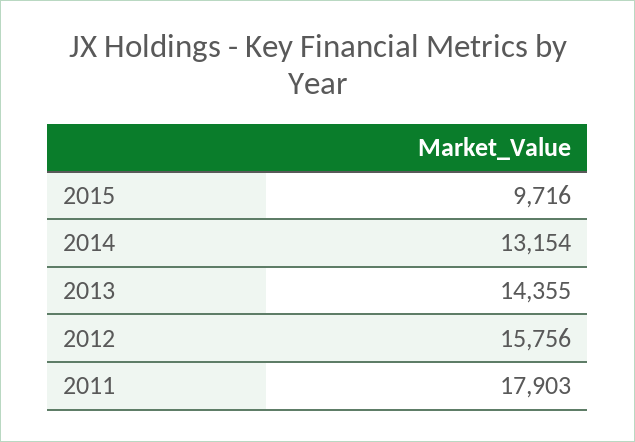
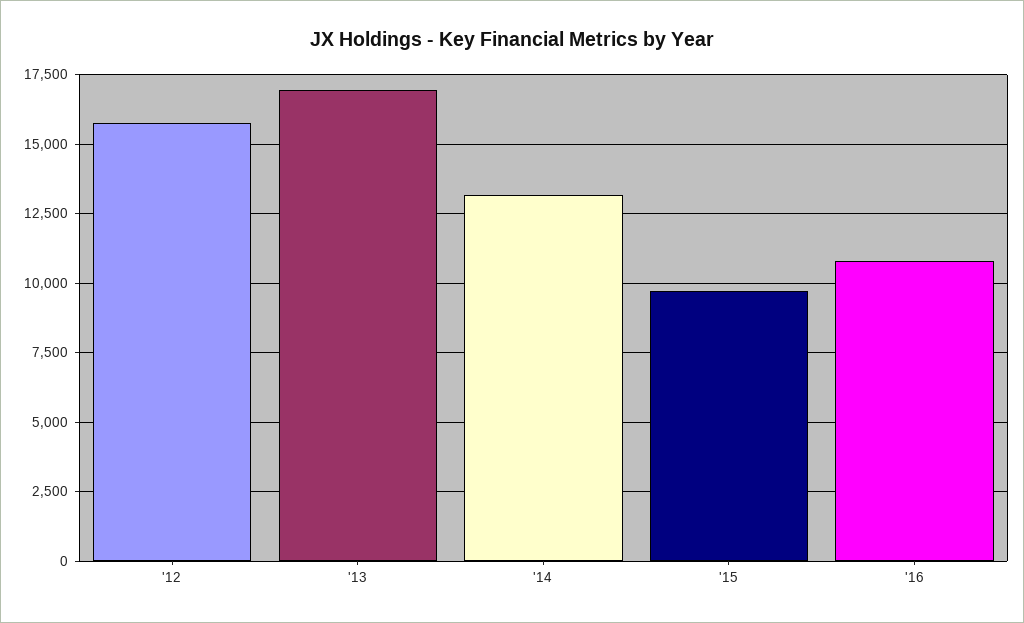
2013: 14355 -> 17000
2011: 17903 -> none
'16: none -> 10750

